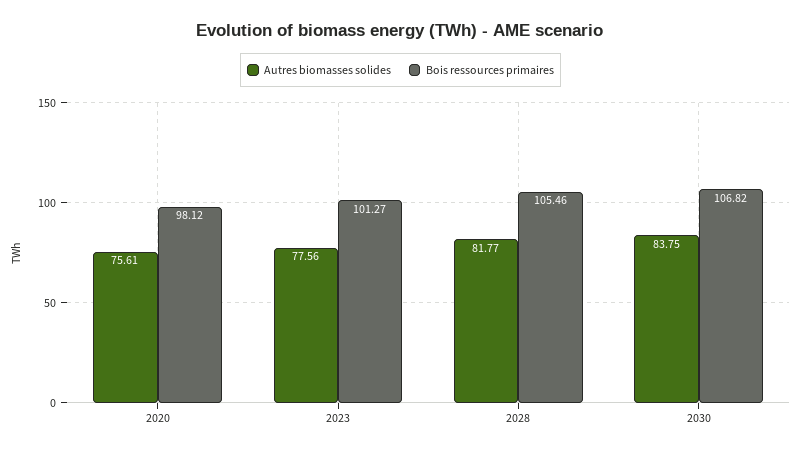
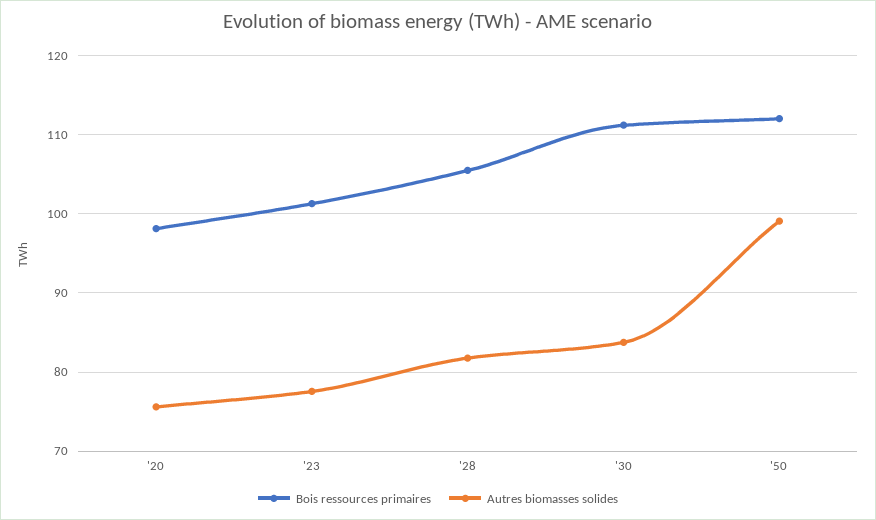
Bois ressources primaires, 2030: 106.82 -> 111
Bois ressources primaires, '50: none -> 112
Autres biomasses solides, '50: none -> 99

